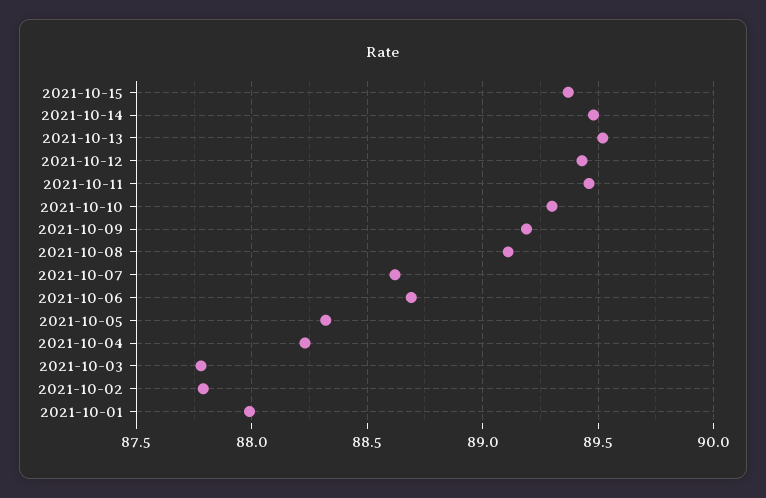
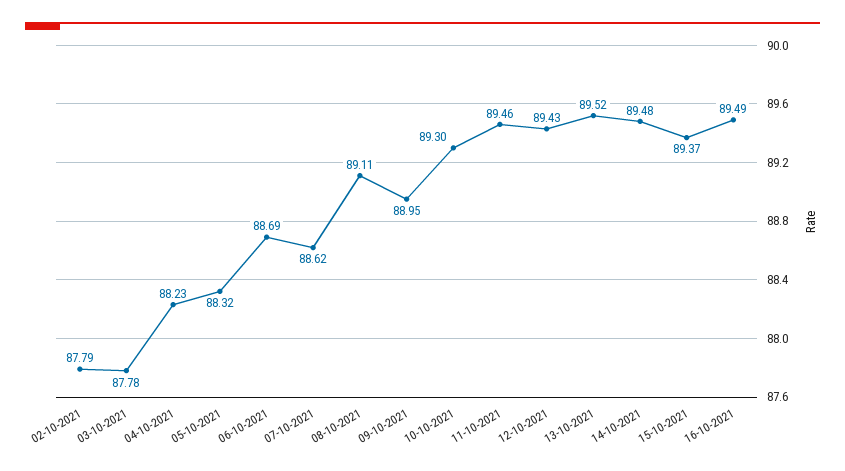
2021-10-09: 89.2 -> 88.95
2021-10-01: 88 -> none
16-10-2021: none -> 89.49

